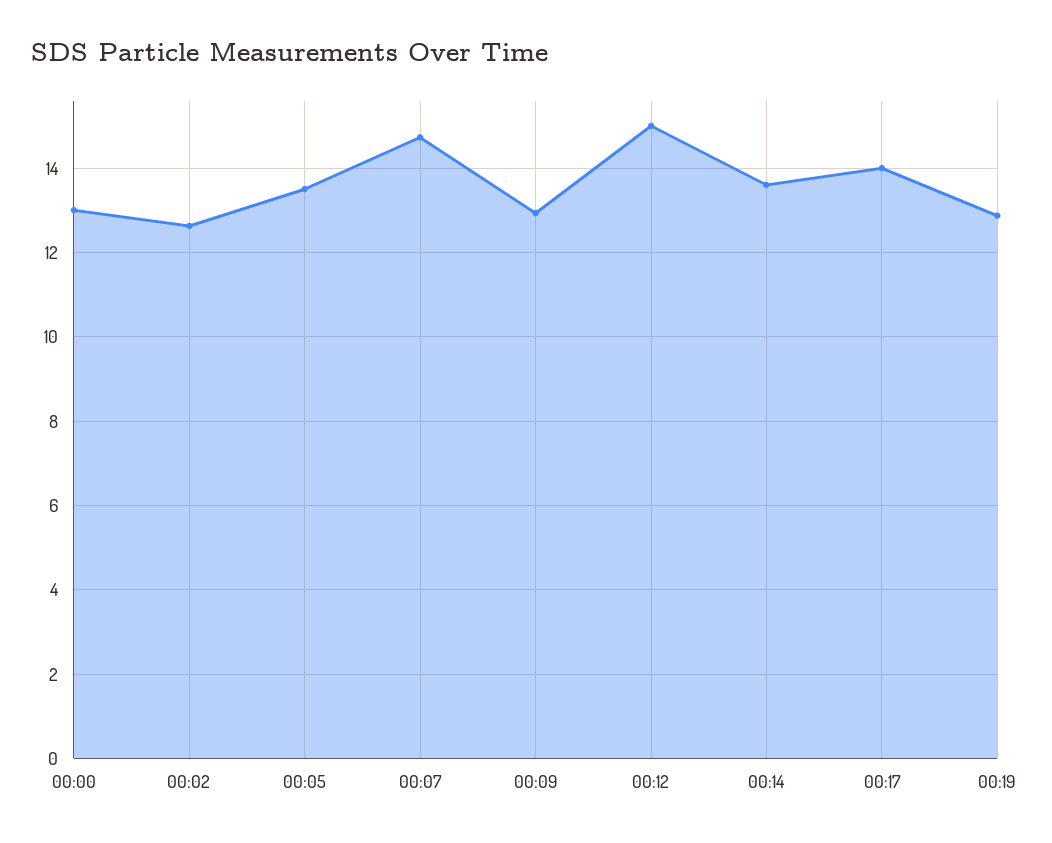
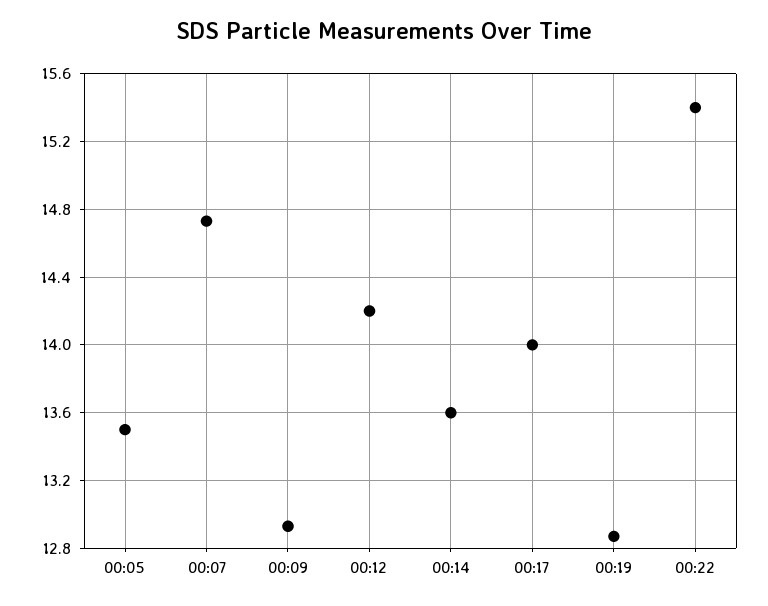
00:00: 13 -> none
00:02: 12.6 -> none
00:12: 15 -> 14.2
00:22: none -> 15.4

